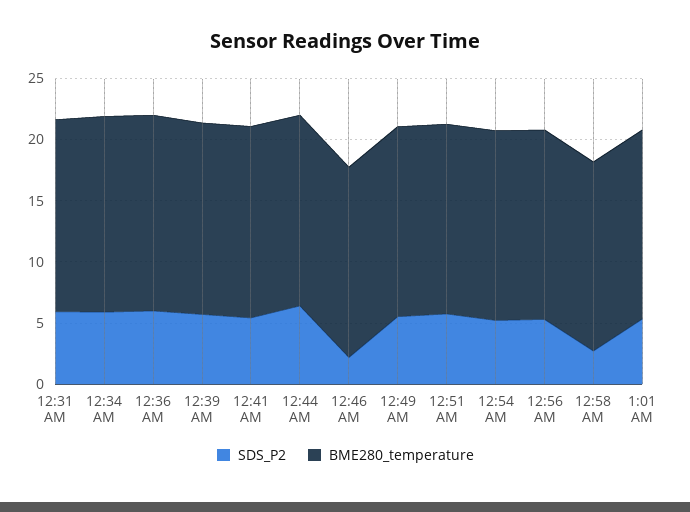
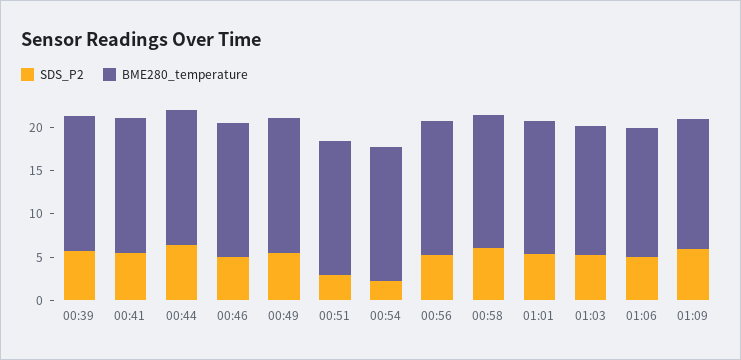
SDS_P2, 12:31 AM: 6 -> none
BME280_temperature, 12:31 AM: 16 -> none
SDS_P2, 12:34 AM: 6 -> none
BME280_temperature, 12:34 AM: 16 -> none
SDS_P2, 12:36 AM: 6 -> none
BME280_temperature, 12:36 AM: 16 -> none
SDS_P2, 12:46 AM: 2 -> 5
SDS_P2, 12:51 AM: 6 -> 3
SDS_P2, 12:54 AM: 5 -> 2
SDS_P2, 12:58 AM: 3 -> 6
SDS_P2, 01:03: none -> 5
BME280_temperature, 01:03: none -> 15
SDS_P2, 01:06: none -> 5
BME280_temperature, 01:06: none -> 15
SDS_P2, 01:09: none -> 6
BME280_temperature, 01:09: none -> 15

